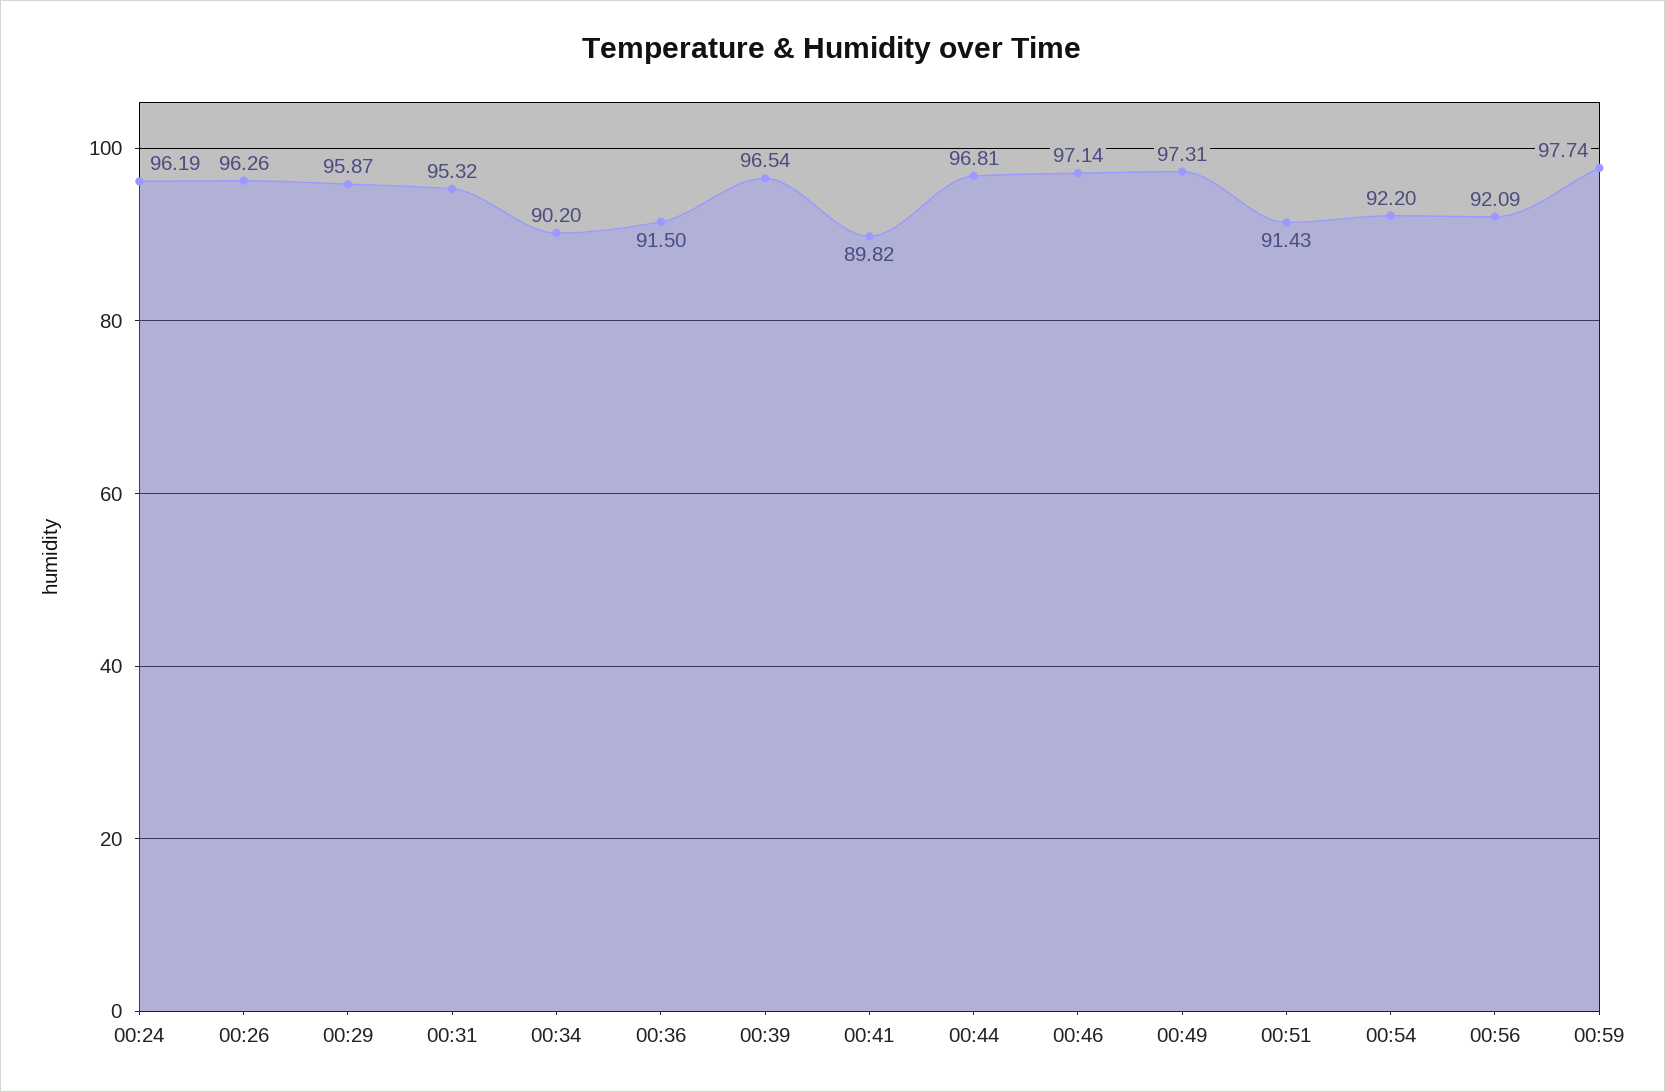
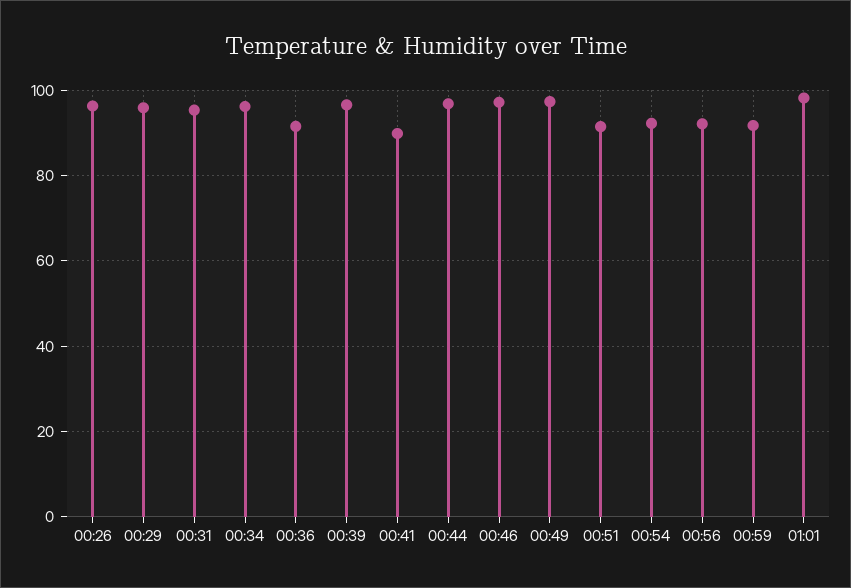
00:24: 96.19 -> none
00:34: 90.2 -> 96
00:59: 97.74 -> 92
01:01: none -> 98

